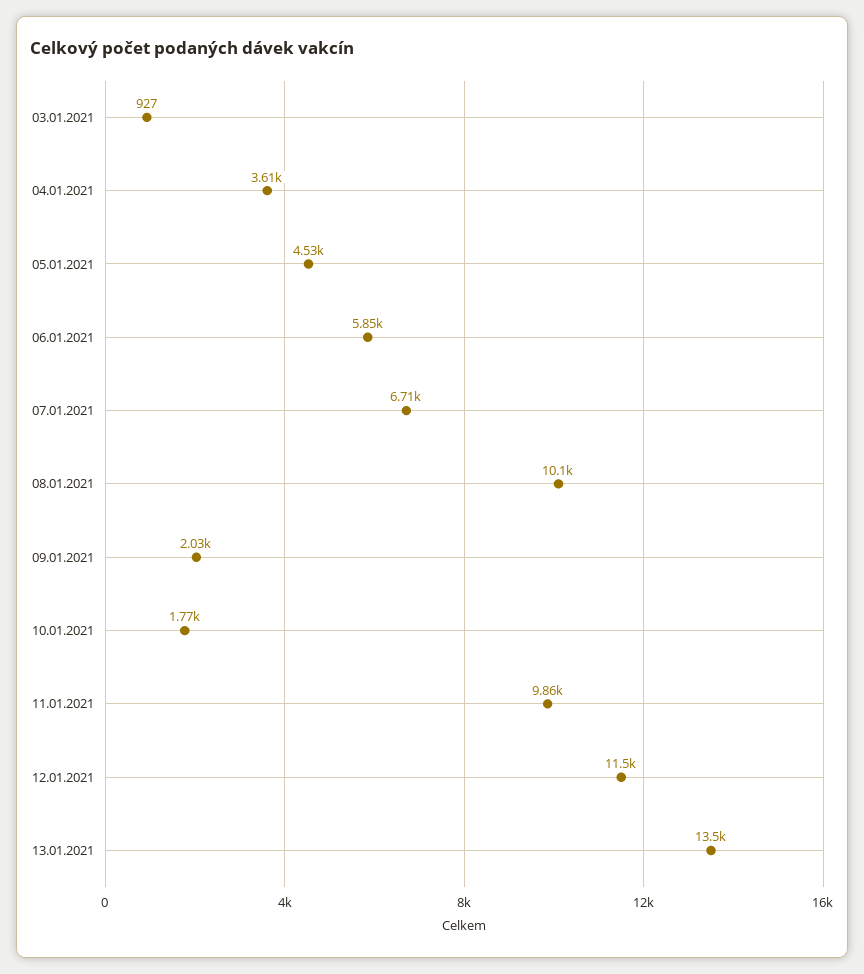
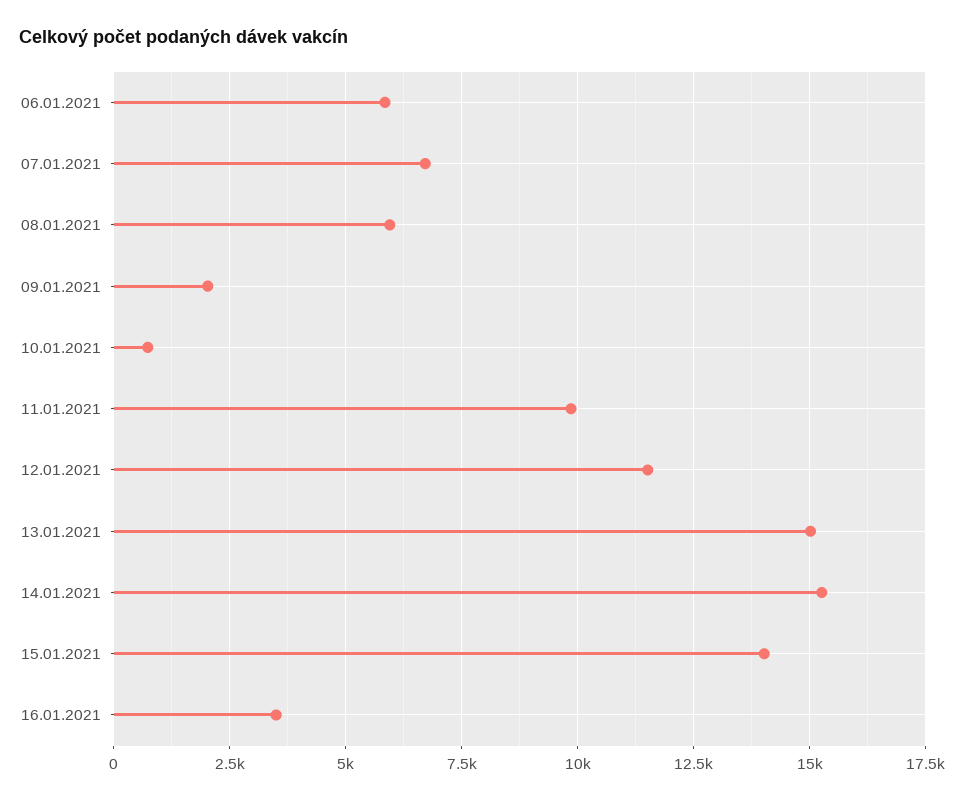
03.01.2021: 927 -> none
04.01.2021: 3610 -> none
05.01.2021: 4530 -> none
08.01.2021: 10100 -> 6000
10.01.2021: 1770 -> 750
13.01.2021: 13500 -> 15000
14.01.2021: none -> 15250
15.01.2021: none -> 14000
16.01.2021: none -> 3500

